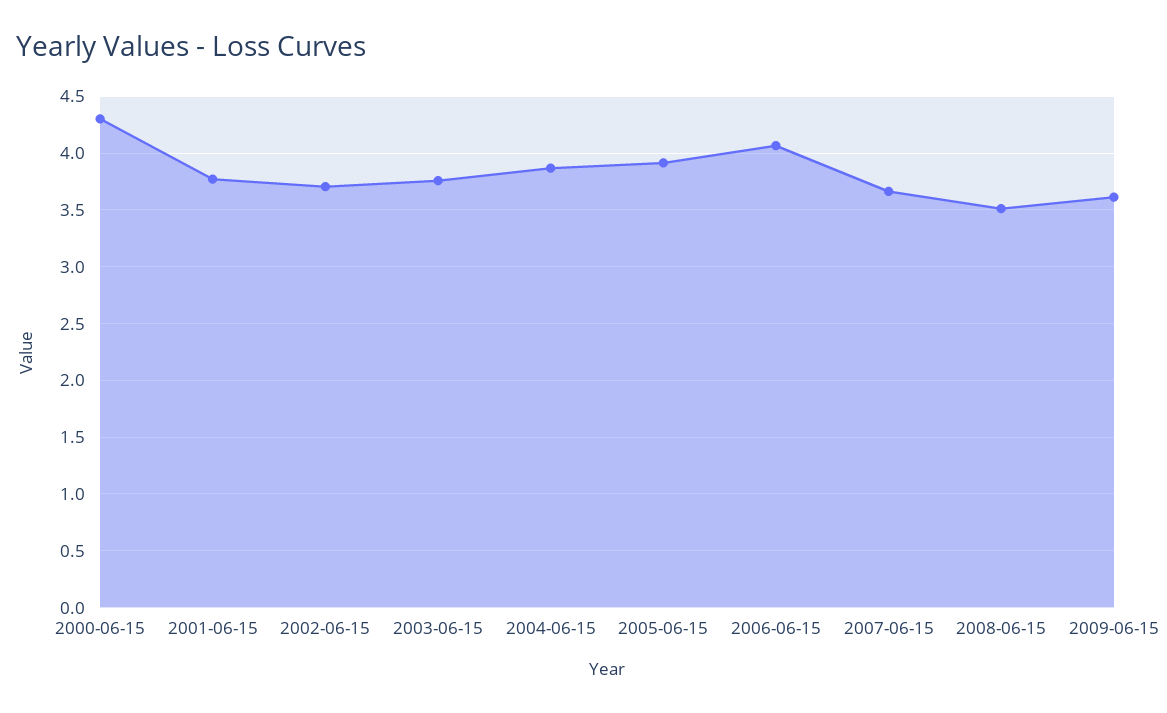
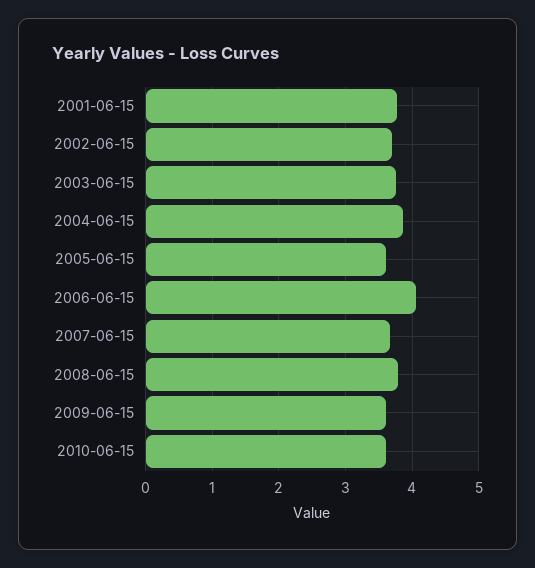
2000-06-15: 4.3 -> none
2005-06-15: 3.9 -> 3.6
2008-06-15: 3.5 -> 3.8
2010-06-15: none -> 3.6

